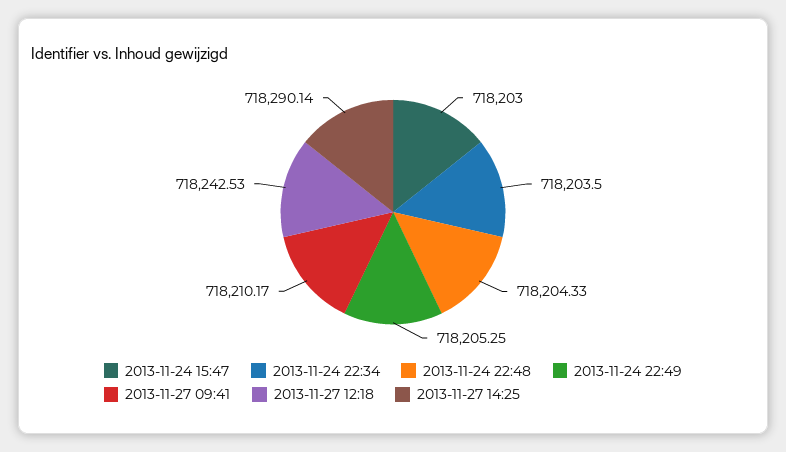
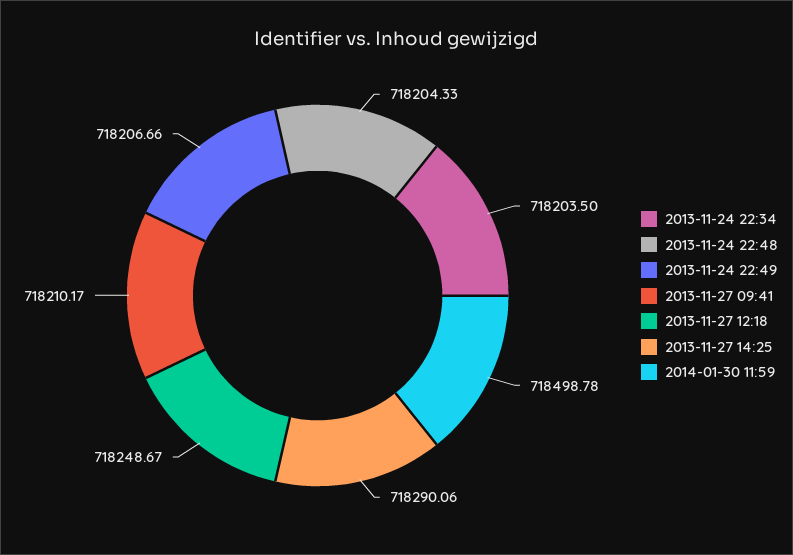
2013-11-24 15:47: 718203 -> none
2013-11-24 22:49: 718205.25 -> 718206.66
2013-11-27 12:18: 718242.53 -> 718248.67
2013-11-27 14:25: 718290.14 -> 718290.06
2014-01-30 11:59: none -> 718498.78

